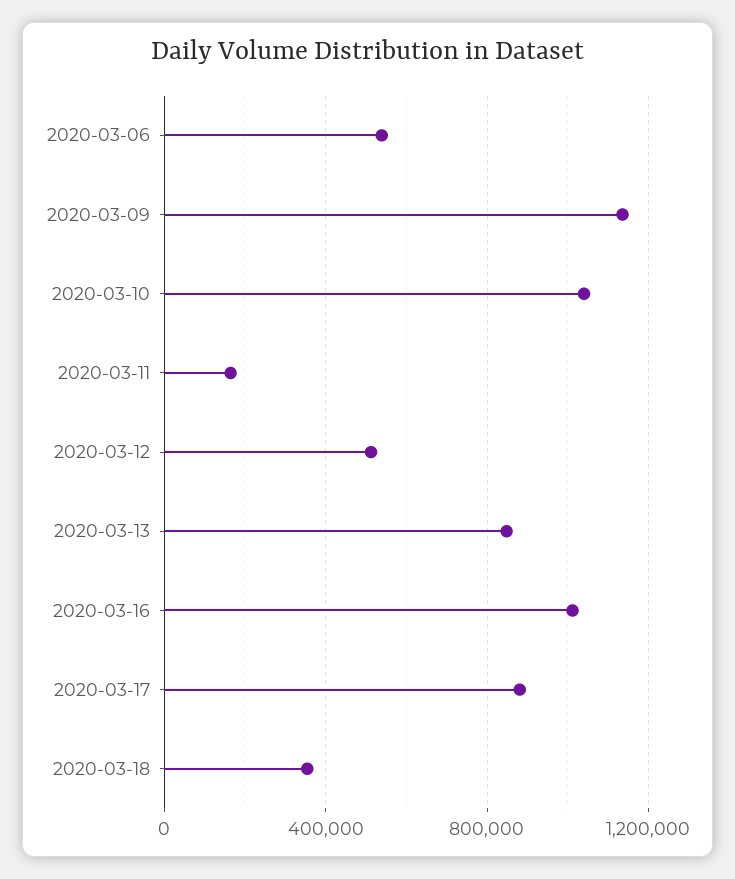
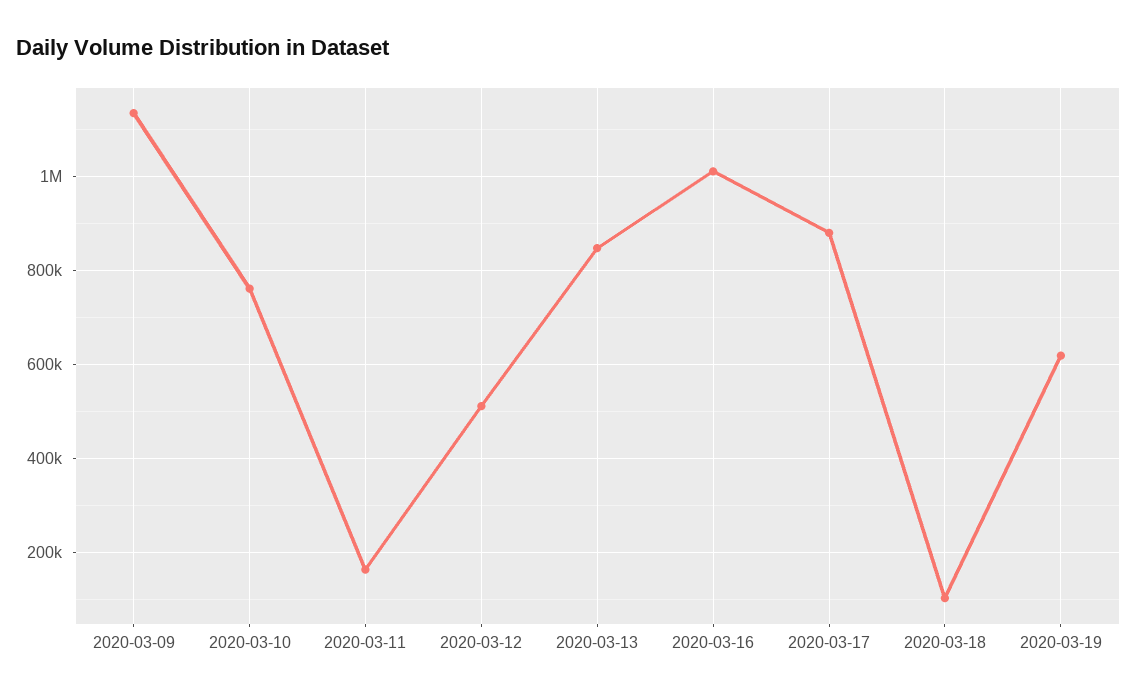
2020-03-06: 550000 -> none
2020-03-10: 1050000 -> 760000
2020-03-18: 350000 -> 100000
2020-03-19: none -> 620000

